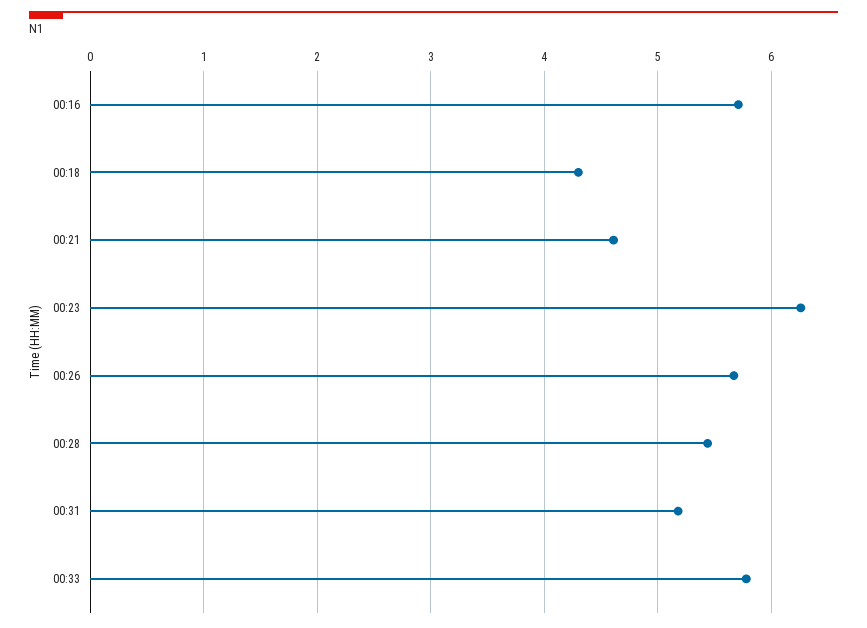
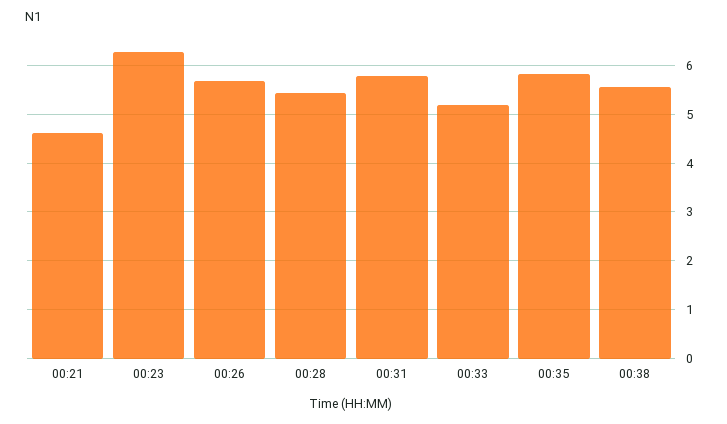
00:16: 5.7 -> none
00:18: 4.3 -> none
00:31: 5.2 -> 5.8
00:33: 5.8 -> 5.2
00:35: none -> 5.8
00:38: none -> 5.6

